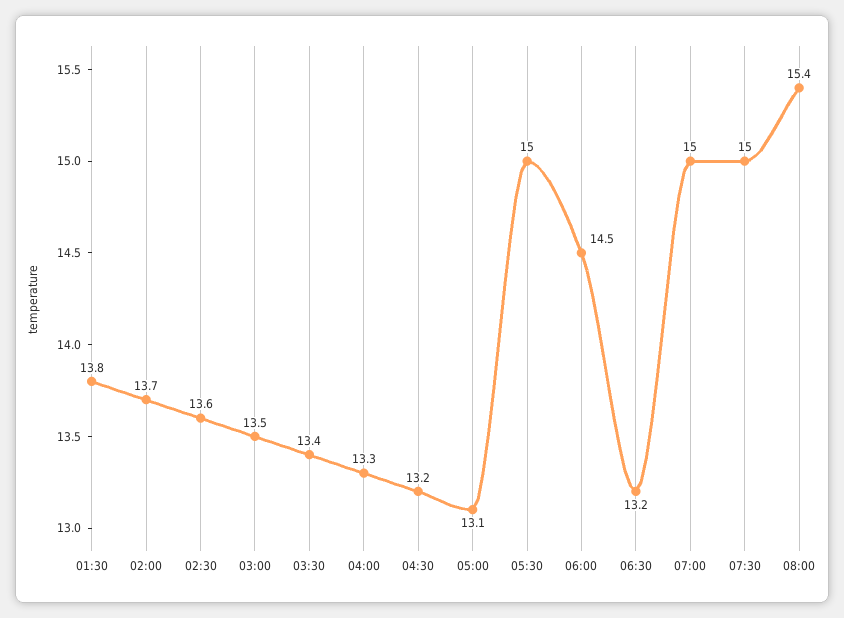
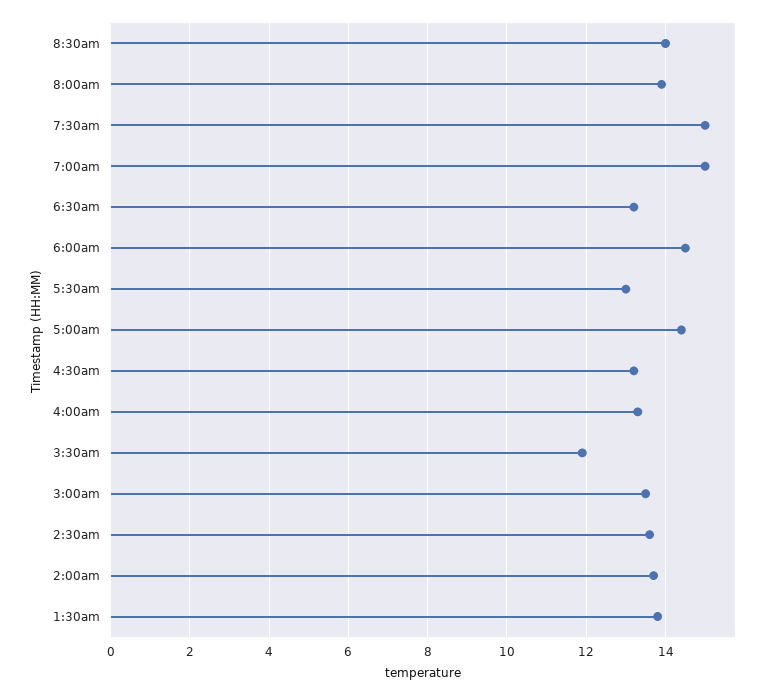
03:30: 13.4 -> 12
05:00: 13.1 -> 14.5
05:30: 15 -> 13
08:00: 15.4 -> 14
8:30am: none -> 14

